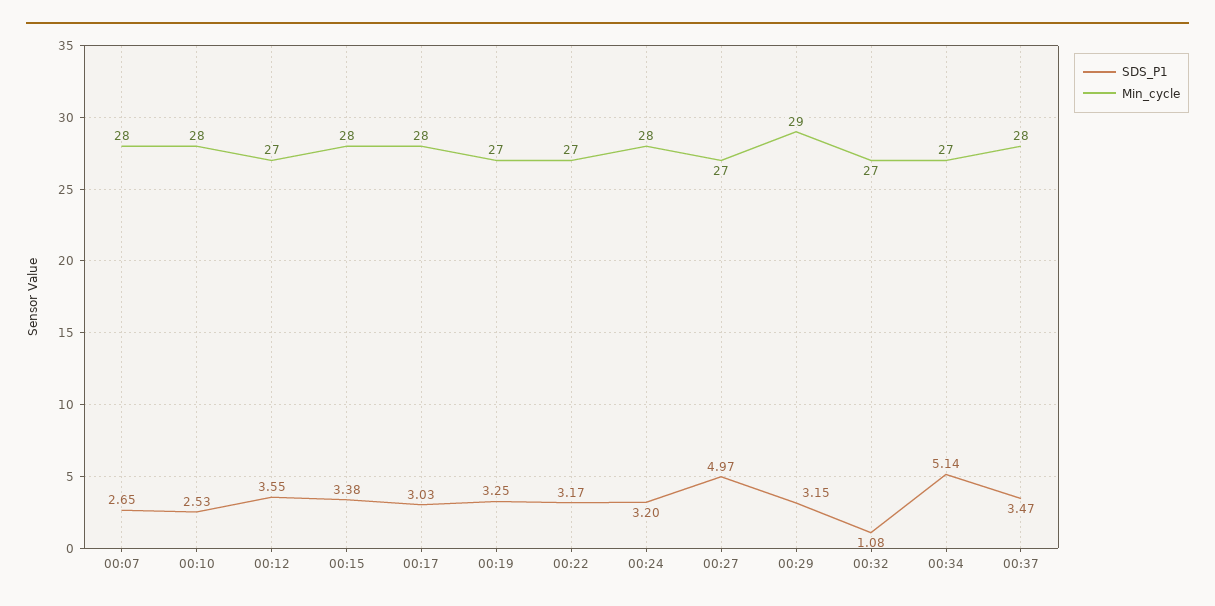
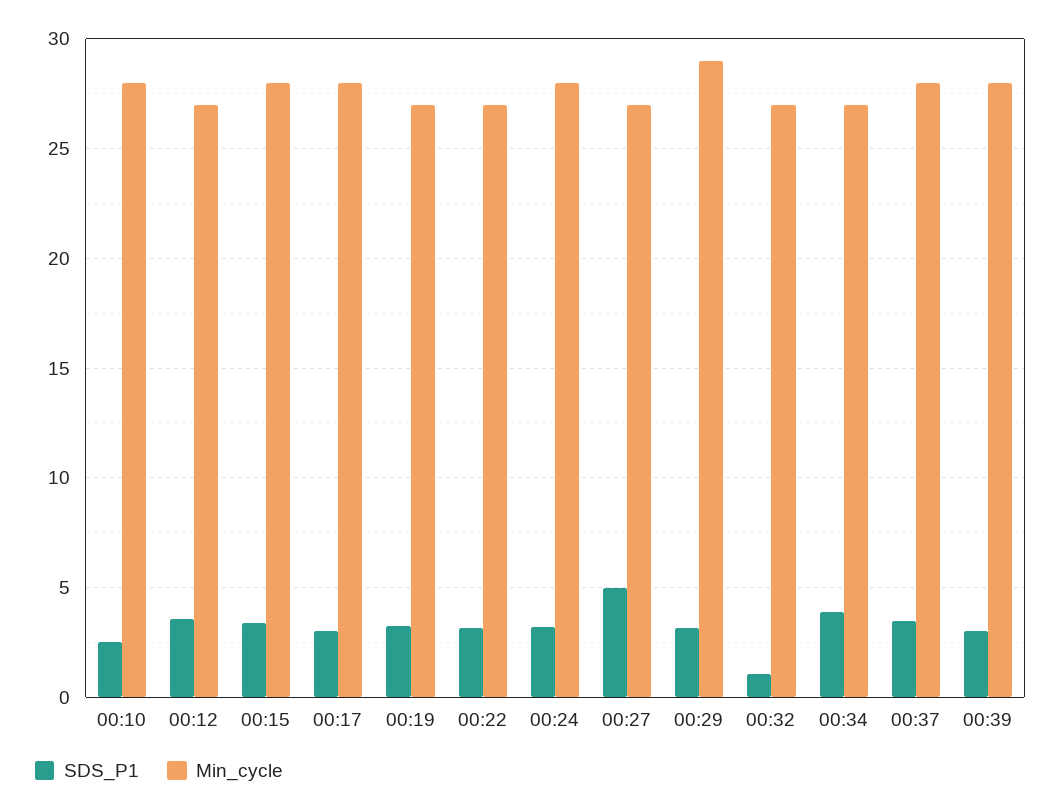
SDS_P1, 00:07: 2.65 -> none
Min_cycle, 00:07: 28 -> none
SDS_P1, 00:34: 5.14 -> 4
SDS_P1, 00:39: none -> 3
Min_cycle, 00:39: none -> 28

